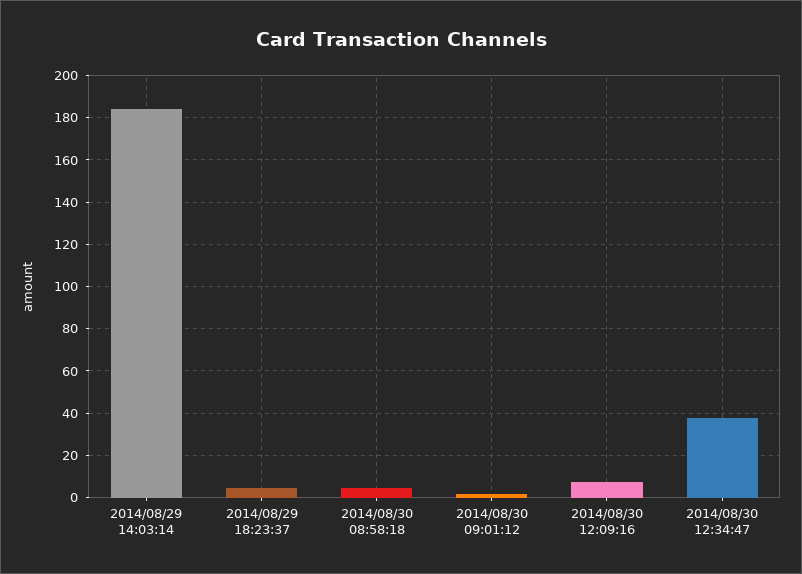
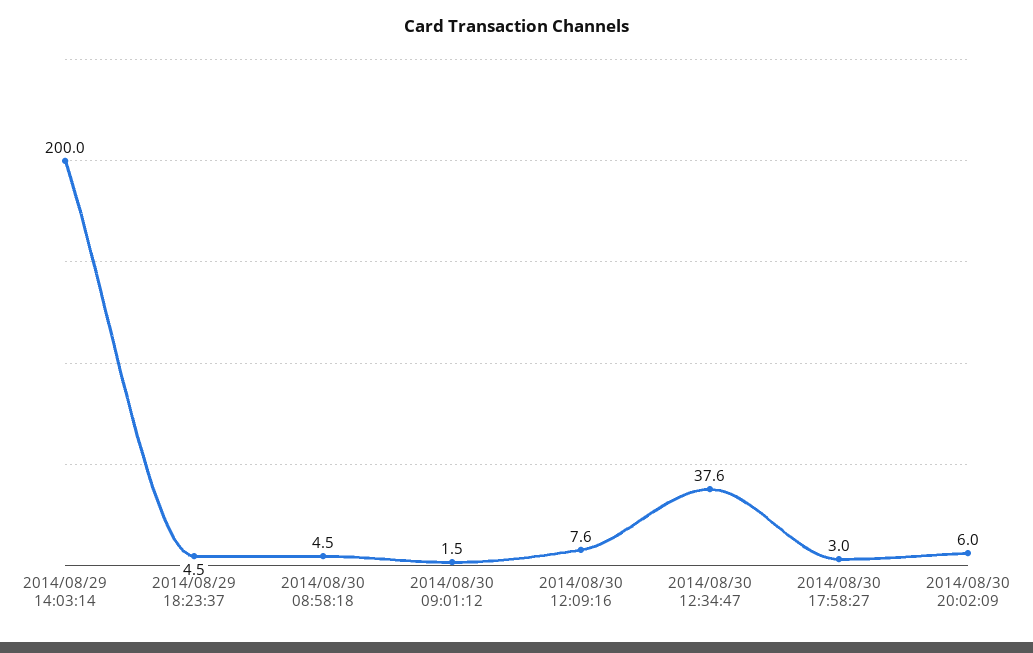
2014/08/29 14:03:14: 185 -> 200
2014/08/30 17:58:27: none -> 3
2014/08/30 20:02:09: none -> 6

